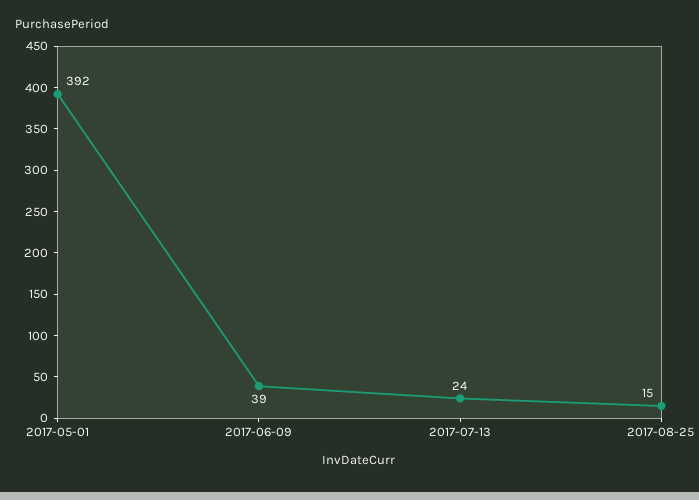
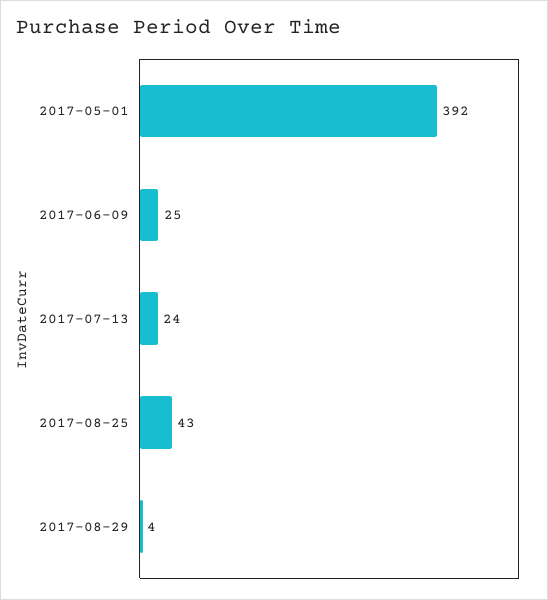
2017-06-09: 39 -> 25
2017-08-25: 15 -> 43
2017-08-29: none -> 4

